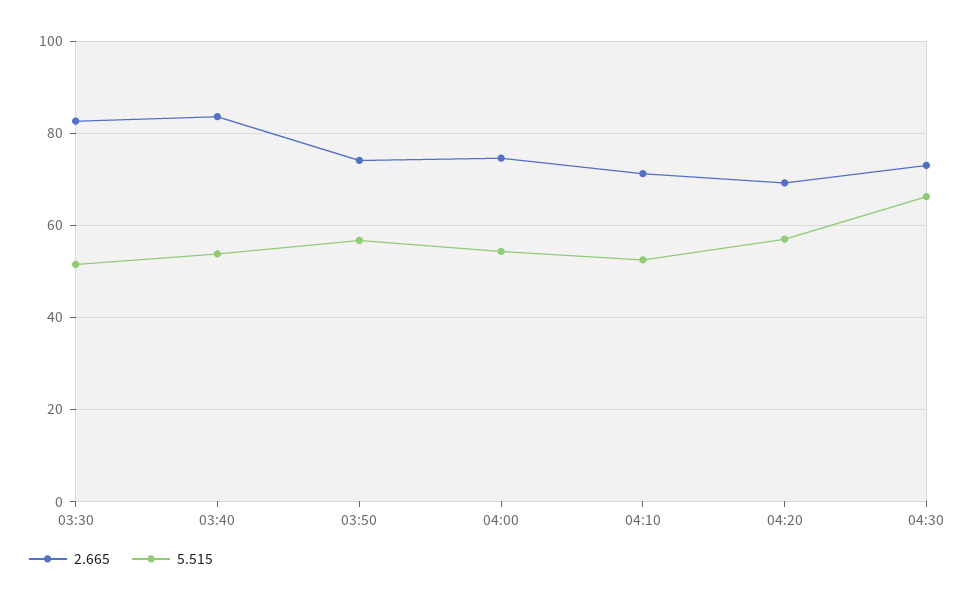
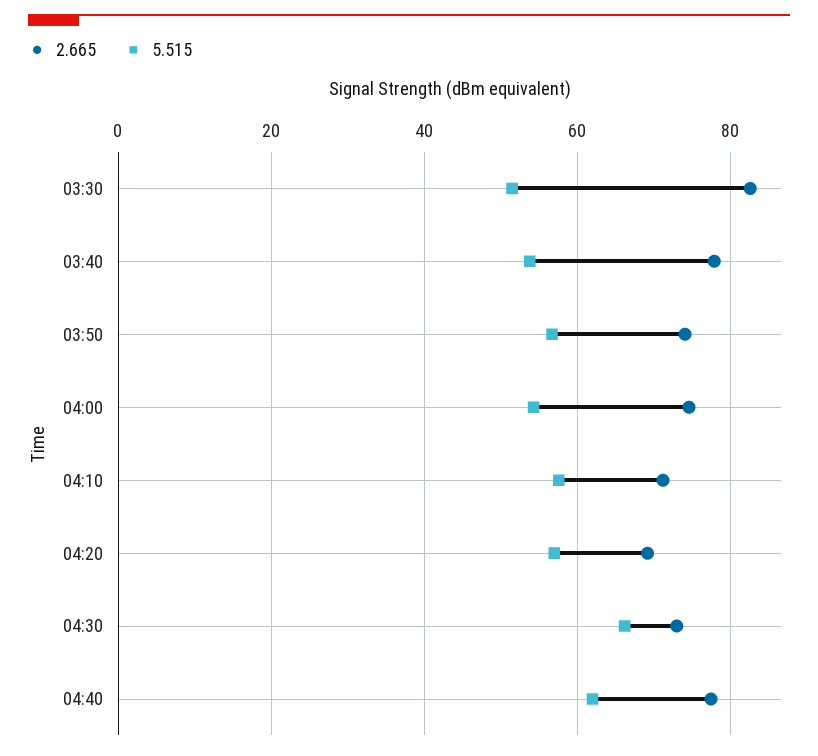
2.665, 03:40: 84 -> 78
5.515, 04:10: 52 -> 58
2.665, 04:40: none -> 78
5.515, 04:40: none -> 62

